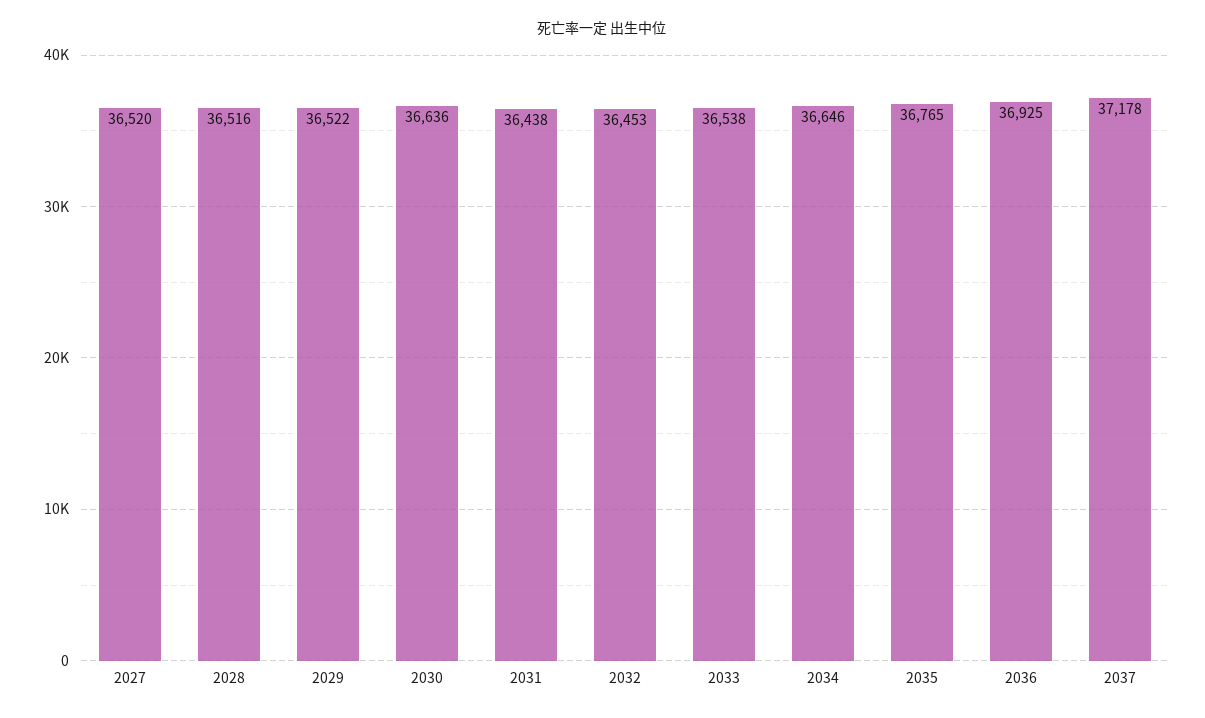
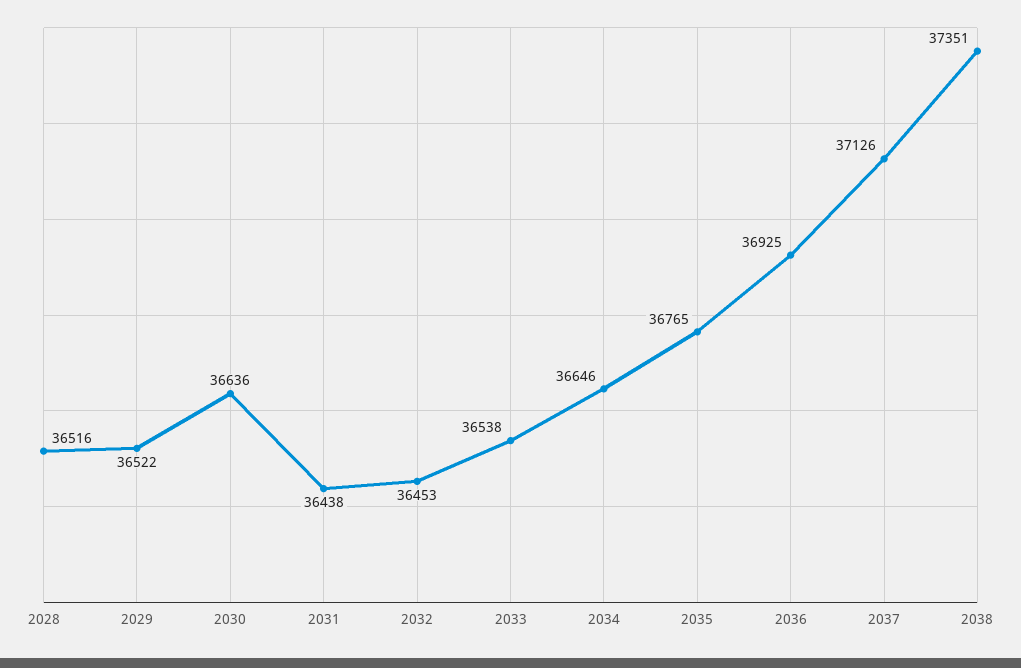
2027: 36520 -> none
2037: 37178 -> 37126
2038: none -> 37351

